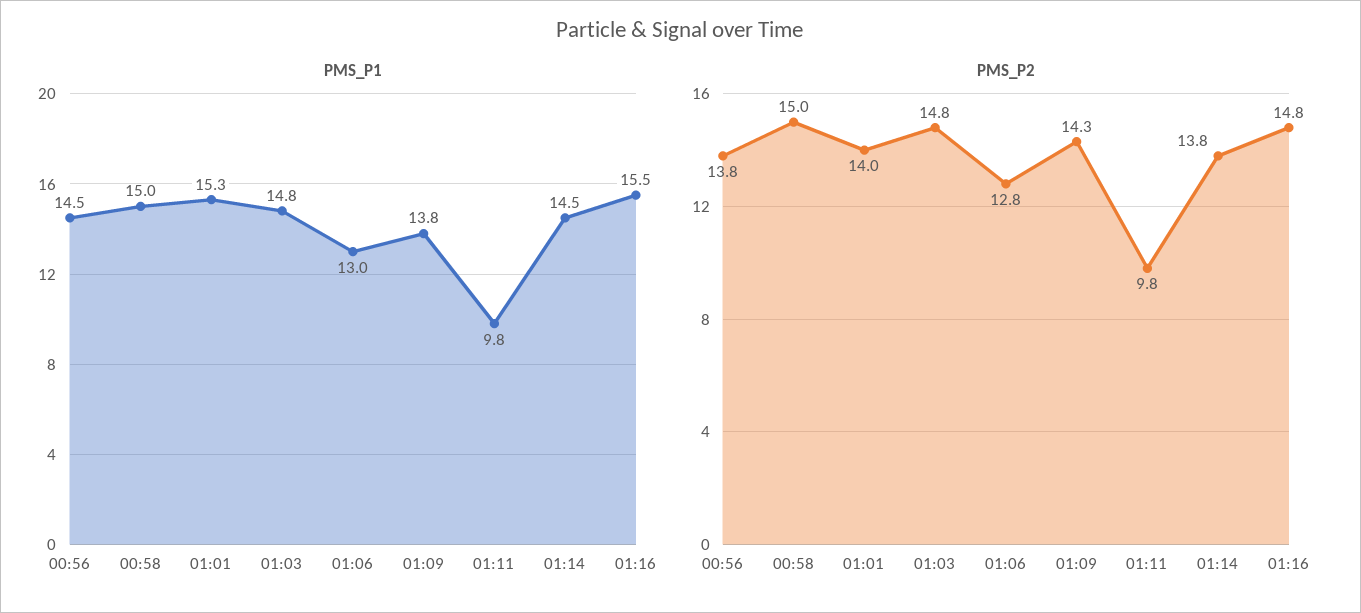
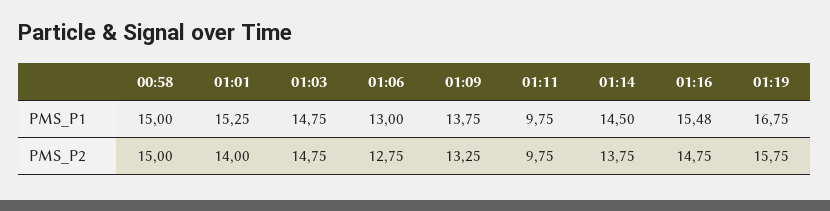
PMS_P1, 00:56: 14.5 -> none
PMS_P2, 00:56: 13.8 -> none
PMS_P2, 01:09: 14.3 -> 13.25
PMS_P1, 01:19: none -> 16.75
PMS_P2, 01:19: none -> 15.75

